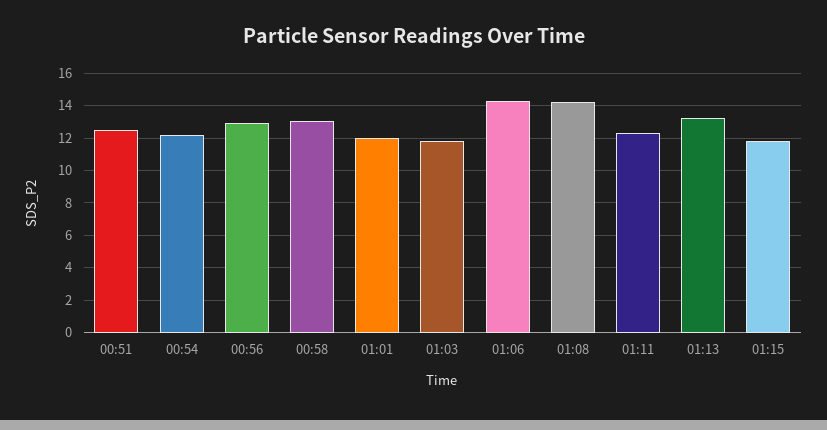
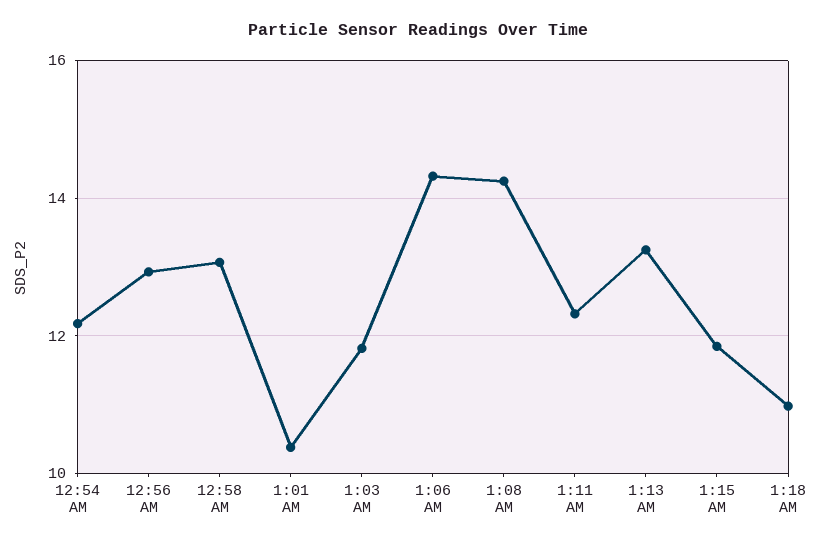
00:51: 12.5 -> none
01:01: 12 -> 10.4
1:18 AM: none -> 11

